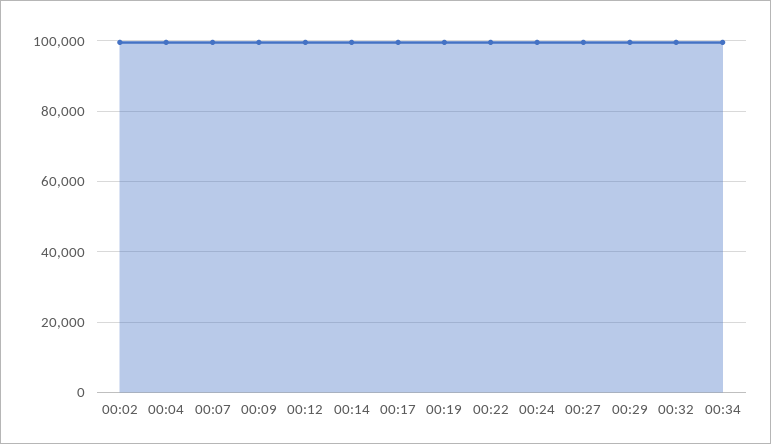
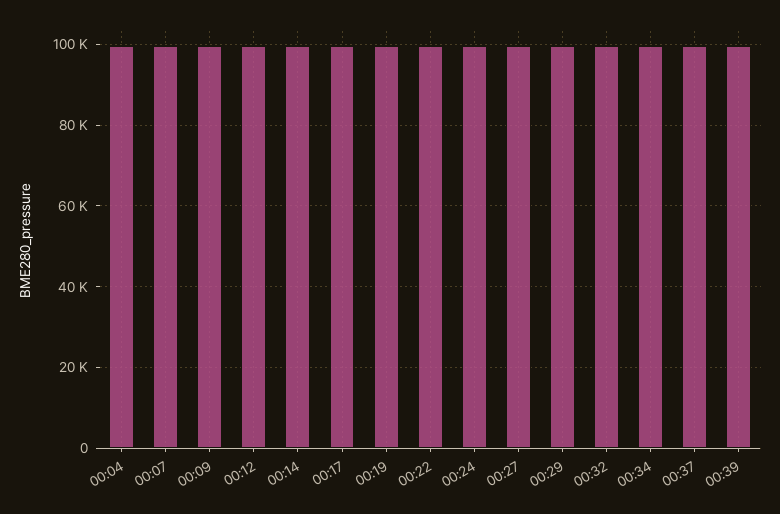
00:02: 100000 -> none
00:37: none -> 100000
00:39: none -> 100000

